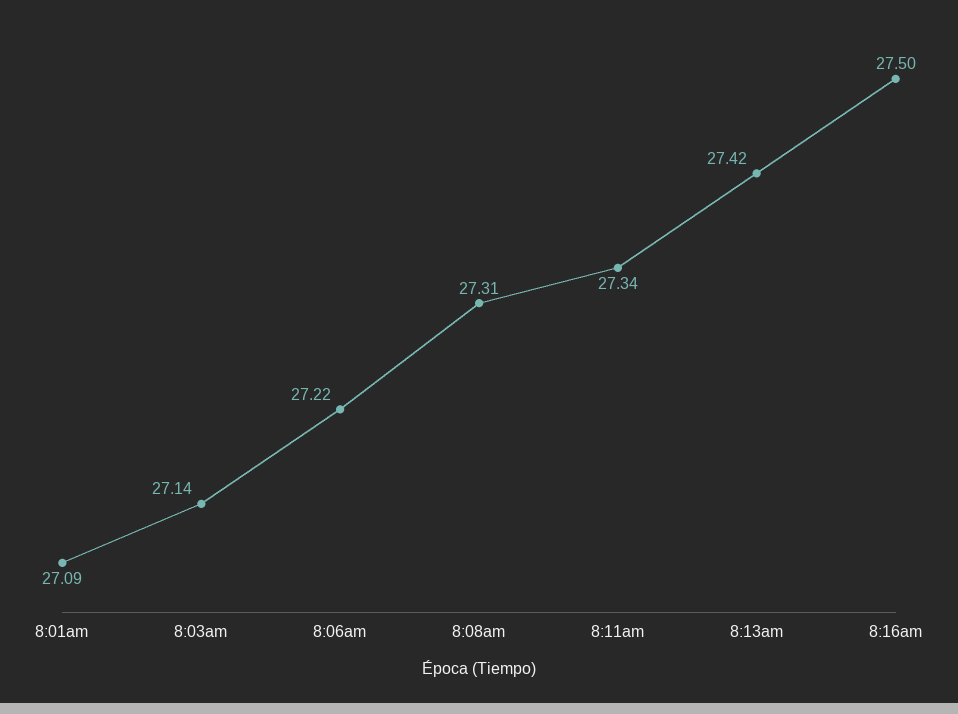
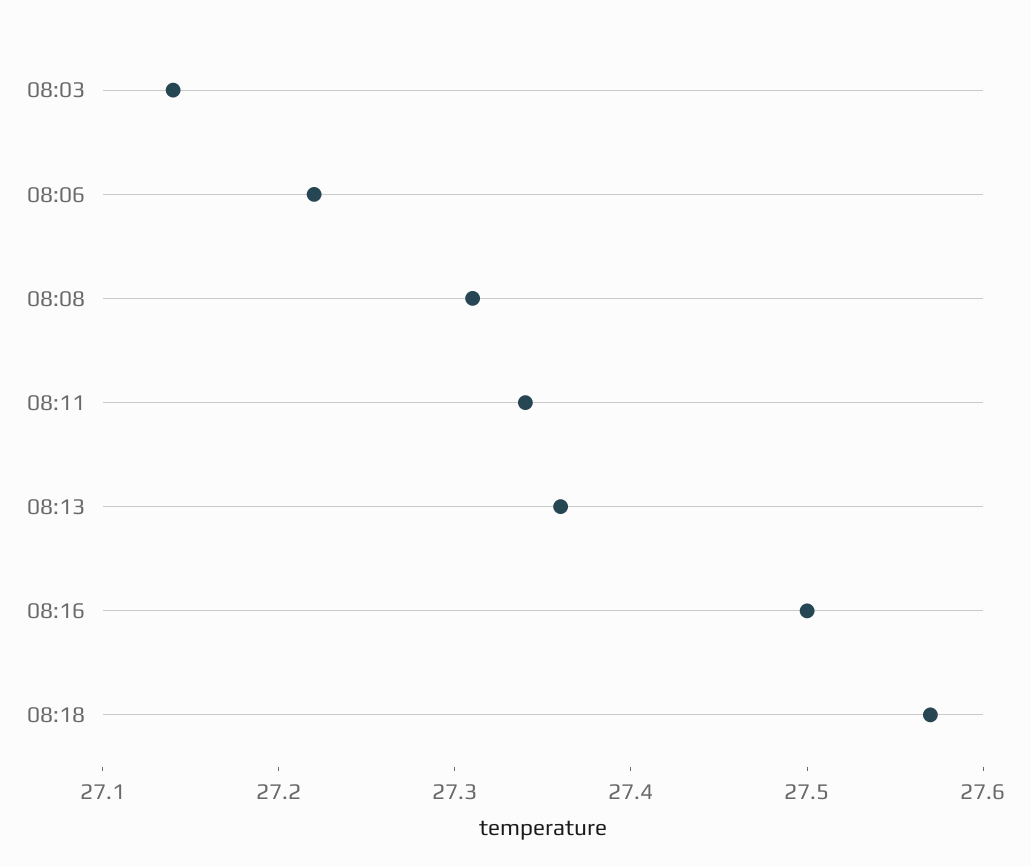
8:01am: 27.09 -> none
8:13am: 27.42 -> 27.36
08:18: none -> 27.57

